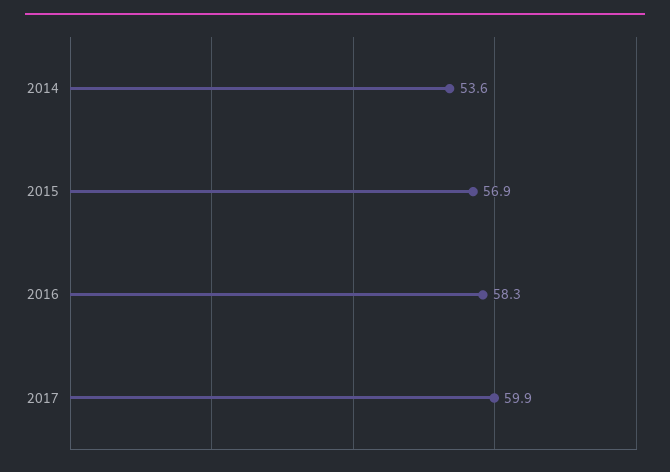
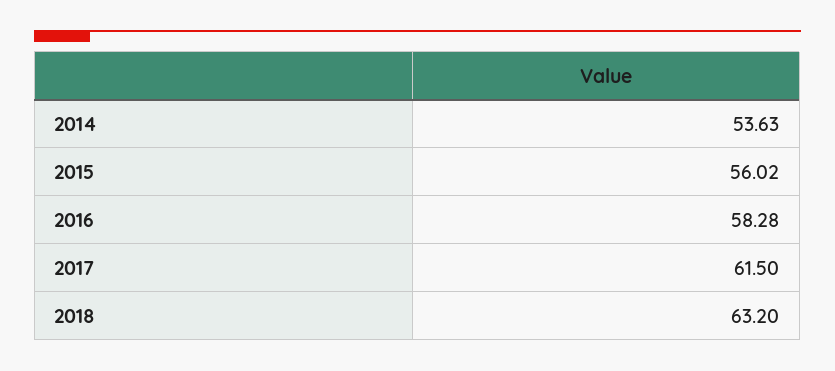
2015: 56.9 -> 56.02
2017: 59.9 -> 61.5
2018: none -> 63.2

